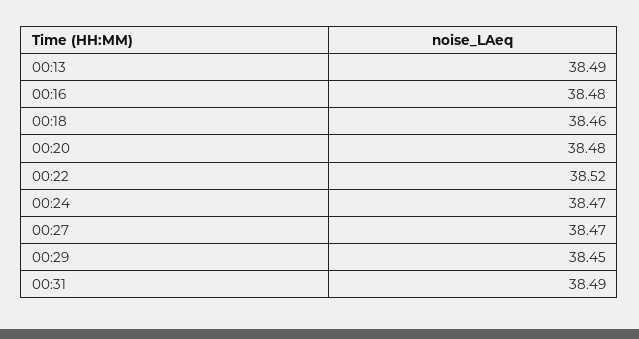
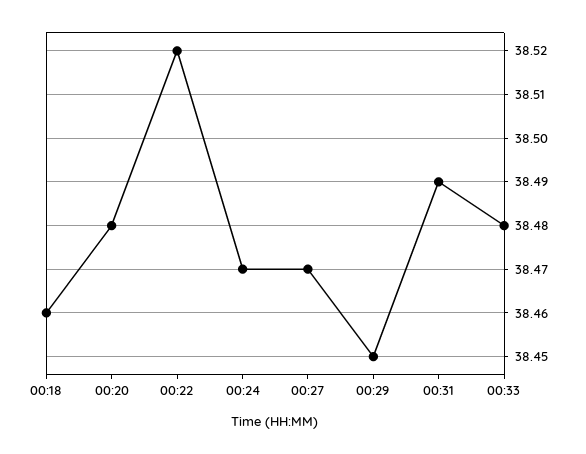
00:13: 38.49 -> none
00:16: 38.48 -> none
00:33: none -> 38.48

